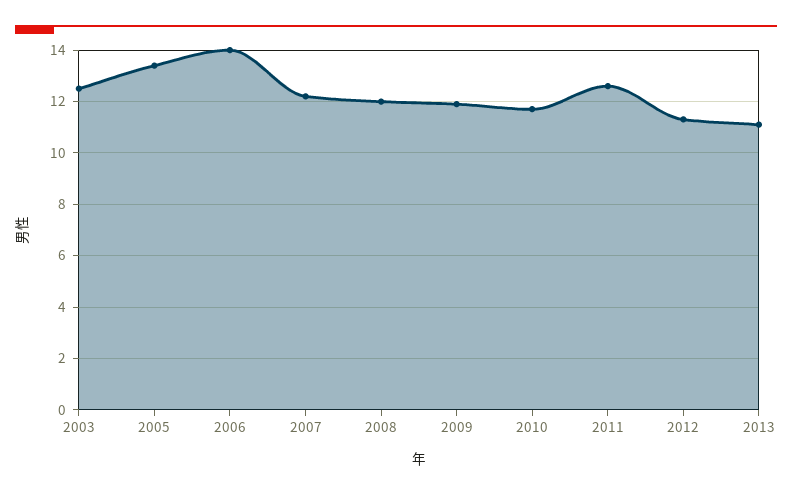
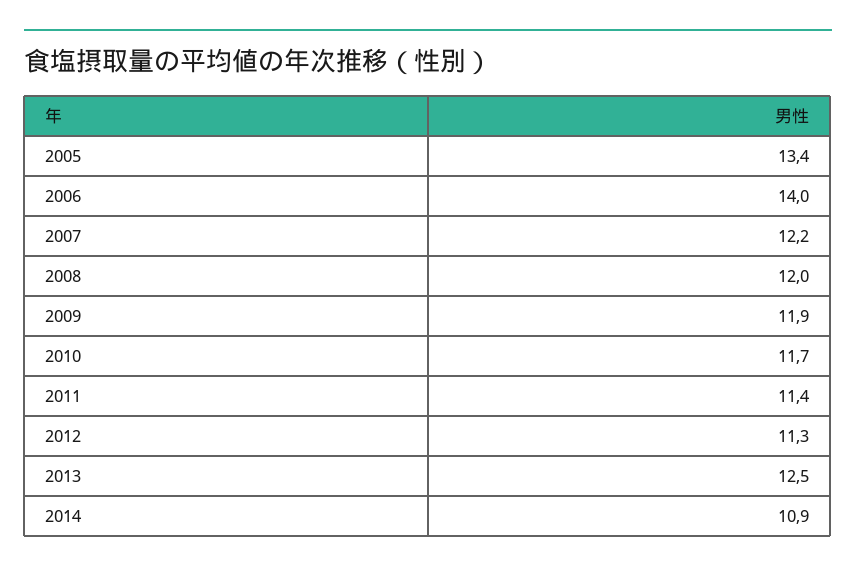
2003: 12.5 -> none
2011: 12.5 -> 11.4
2013: 11 -> 12.5
2014: none -> 10.9

